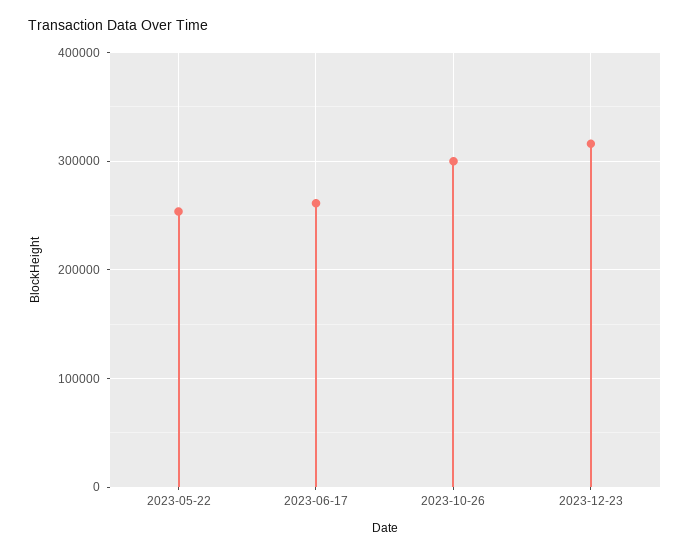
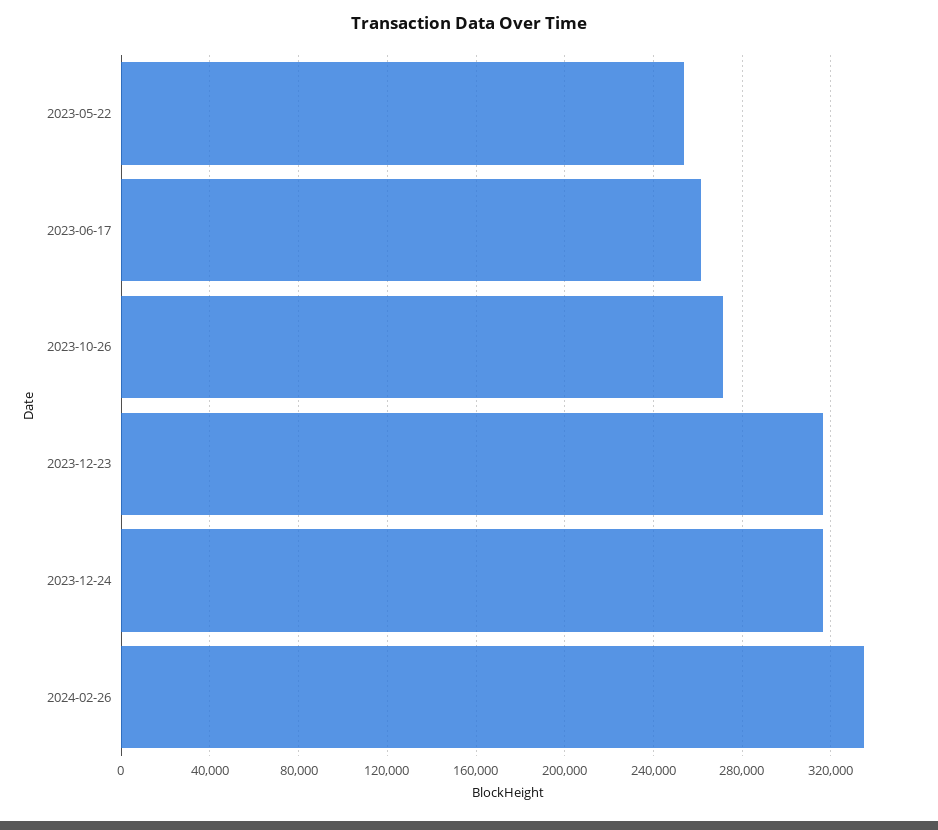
2023-10-26: 300000 -> 270000
2023-12-24: none -> 315000
2024-02-26: none -> 335000

